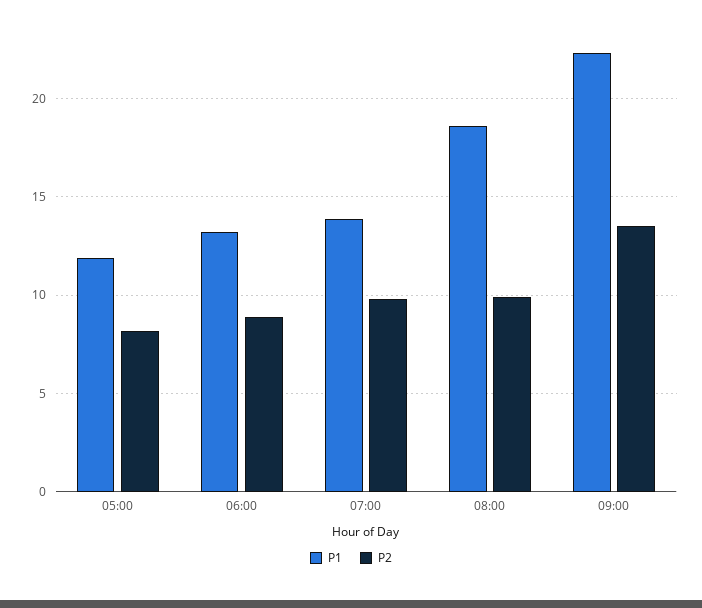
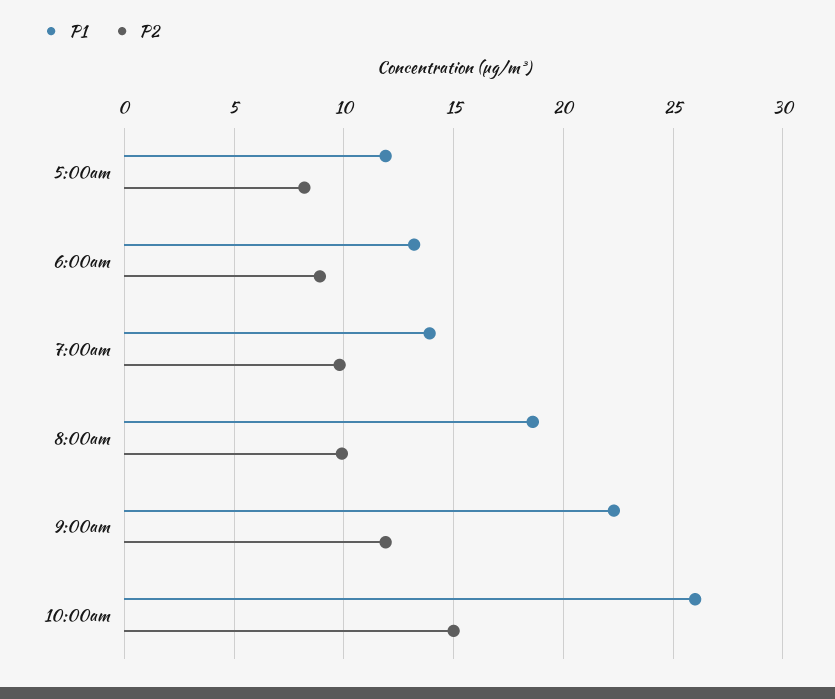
P2, 09:00: 13.5 -> 12
P1, 10:00am: none -> 26
P2, 10:00am: none -> 15

